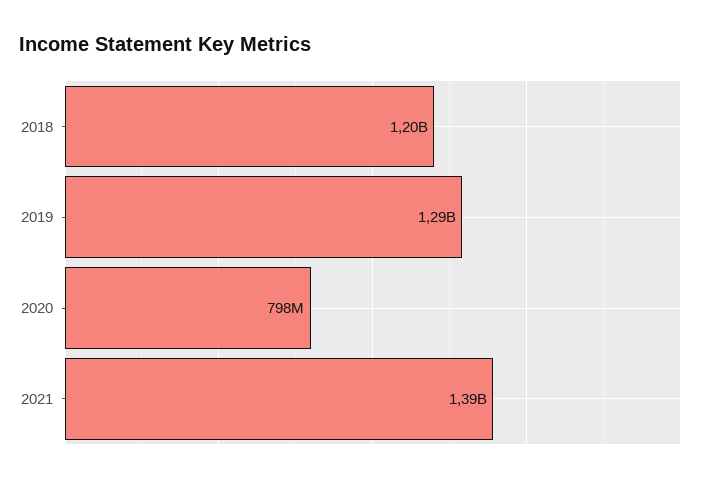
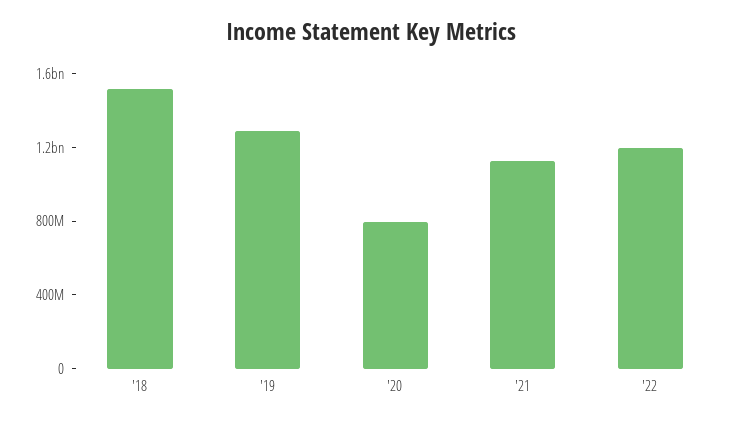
2018: 1200000000 -> 1500000000
2021: 1390000000 -> 1100000000
'22: none -> 1200000000

